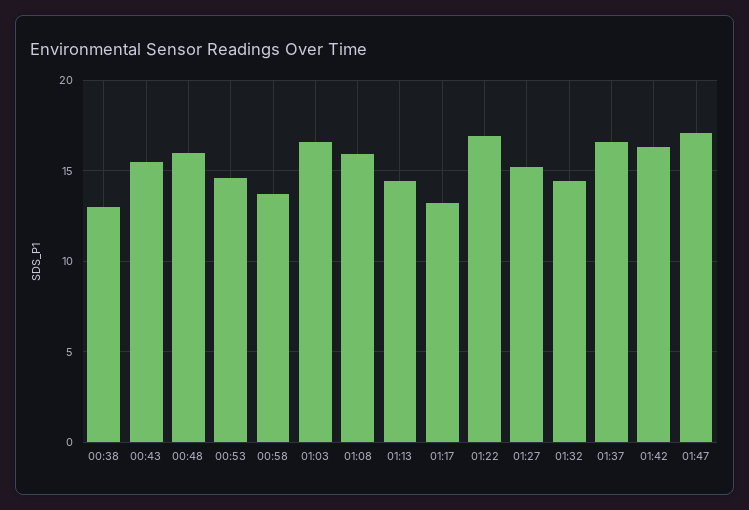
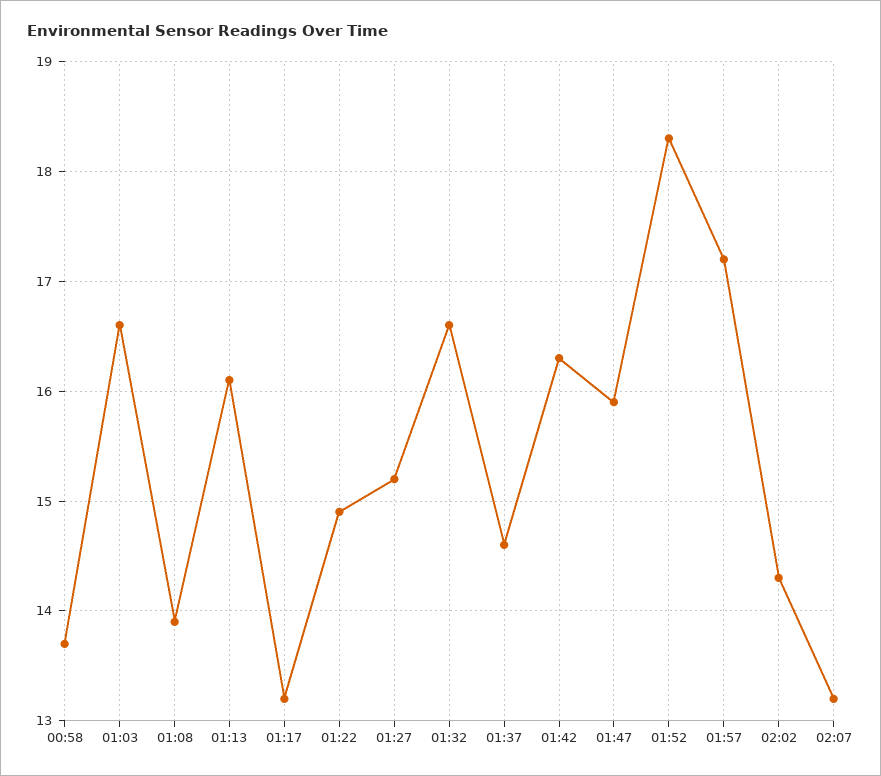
00:38: 13 -> none
00:43: 15.5 -> none
00:48: 16 -> none
00:53: 14.5 -> none
01:08: 16 -> 13.9
01:13: 14.5 -> 16.1
01:22: 17 -> 14.9
01:32: 14.5 -> 16.6
01:37: 16.5 -> 14.6
01:47: 17 -> 15.9
01:52: none -> 18.3
01:57: none -> 17.2
02:02: none -> 14.3
02:07: none -> 13.2

